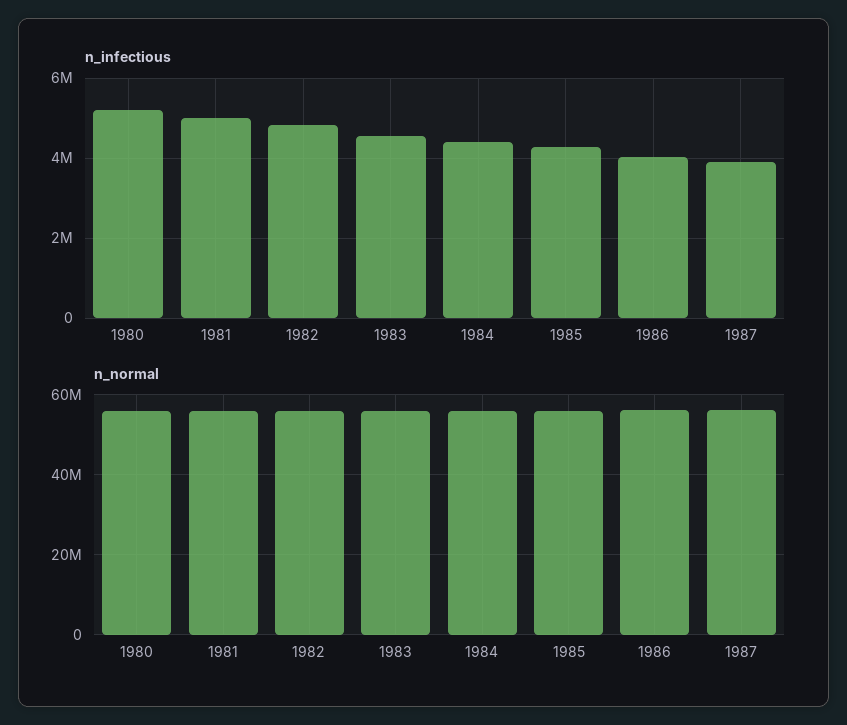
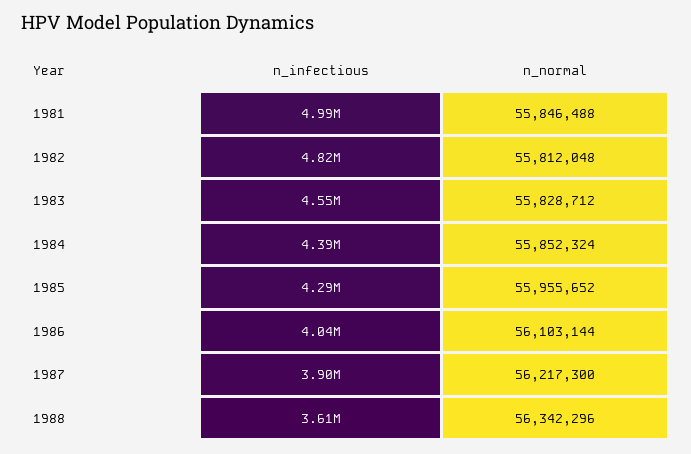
n_infectious, 1980: 5200000 -> none
n_normal, 1980: 56000000 -> none
n_infectious, 1988: none -> 3610000
n_normal, 1988: none -> 56342296

